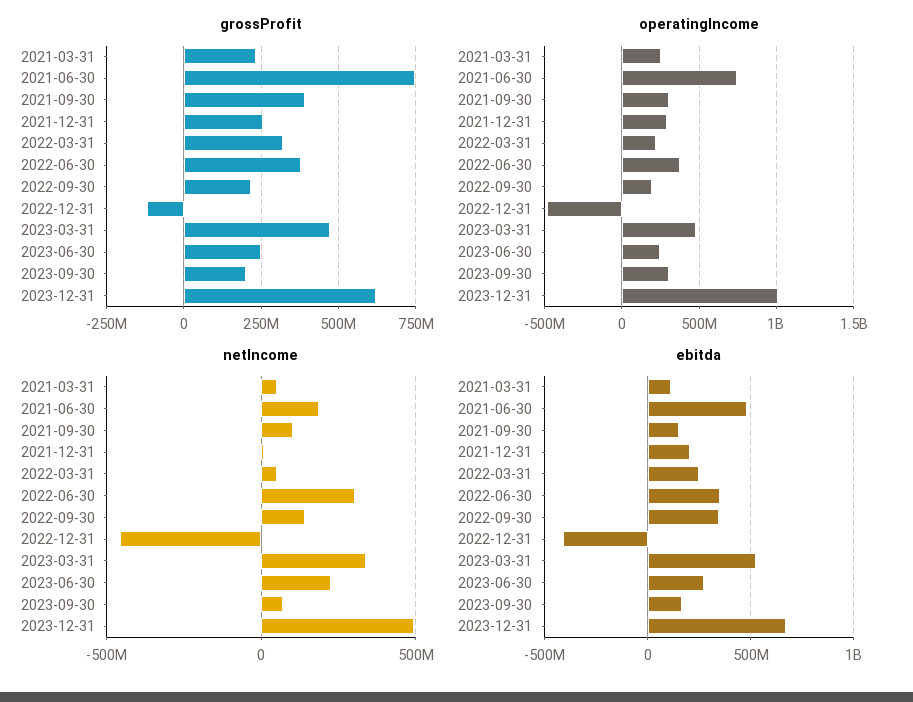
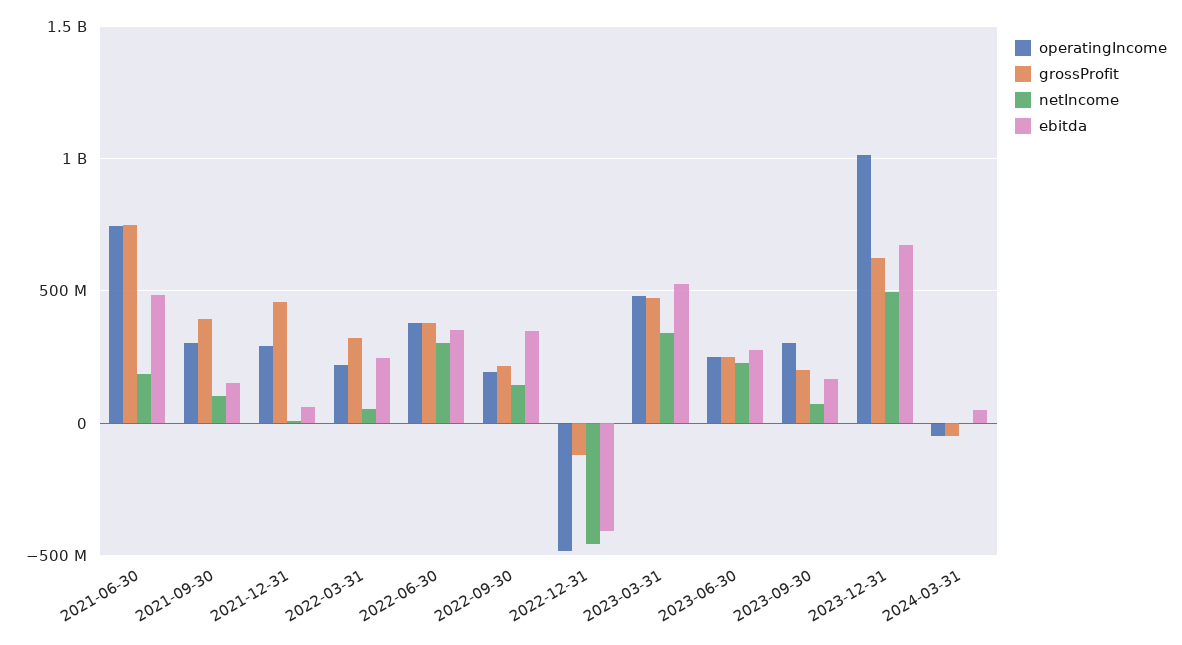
grossProfit, 2021-03-31: 225000000 -> none
grossProfit, 2021-12-31: 250000000 -> 450000000
operatingIncome, 2021-03-31: 250000000 -> none
netIncome, 2021-03-31: 50000000 -> none
ebitda, 2021-03-31: 100000000 -> none
ebitda, 2021-12-31: 200000000 -> 50000000
operatingIncome, 2024-03-31: none -> -50000000
grossProfit, 2024-03-31: none -> -50000000
netIncome, 2024-03-31: none -> 0
ebitda, 2024-03-31: none -> 50000000

